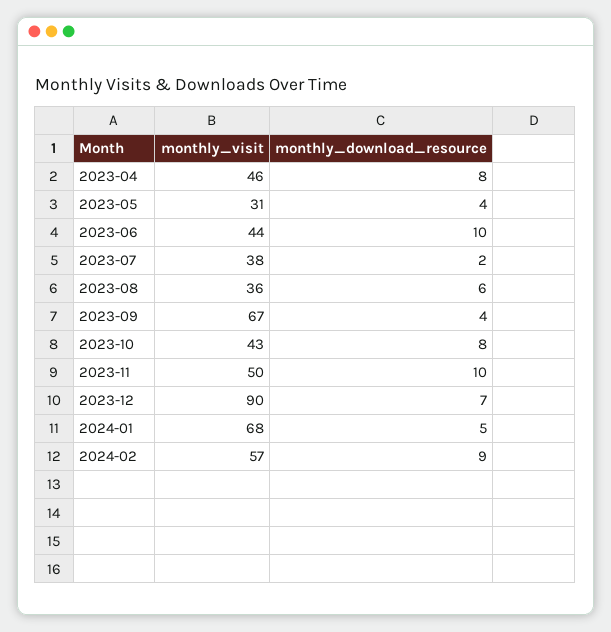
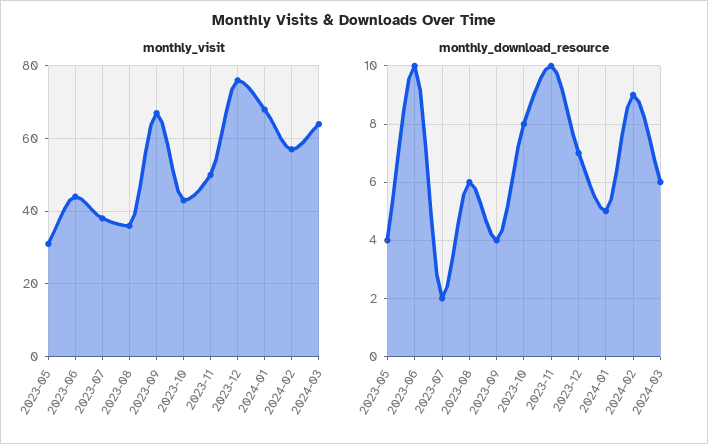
monthly_visit, 2023-04: 46 -> none
monthly_download_resource, 2023-04: 8 -> none
monthly_visit, 2023-12: 90 -> 75
monthly_visit, 2024-03: none -> 65
monthly_download_resource, 2024-03: none -> 6

